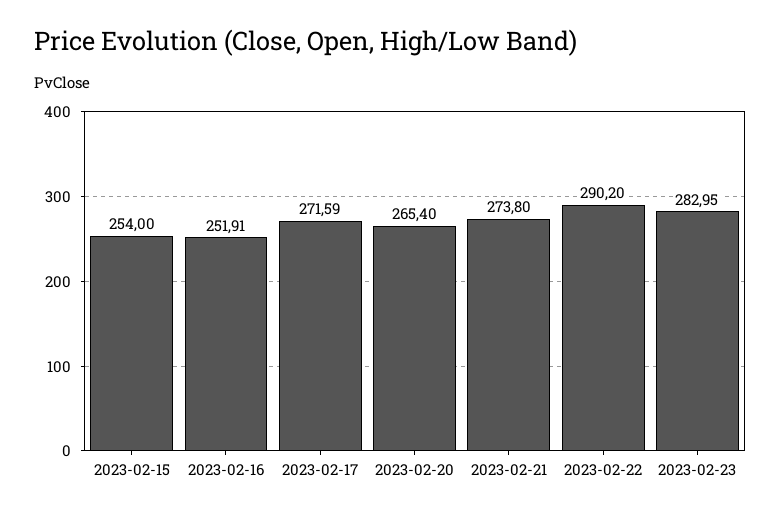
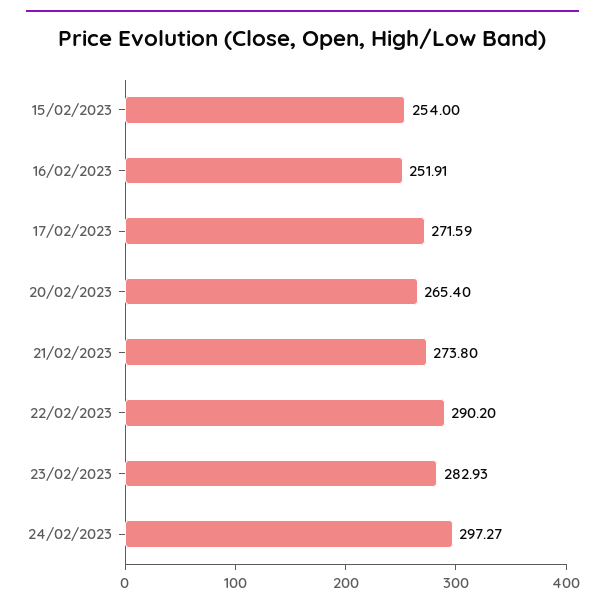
2023-02-23: 282.95 -> 282.93
24/02/2023: none -> 297.27

